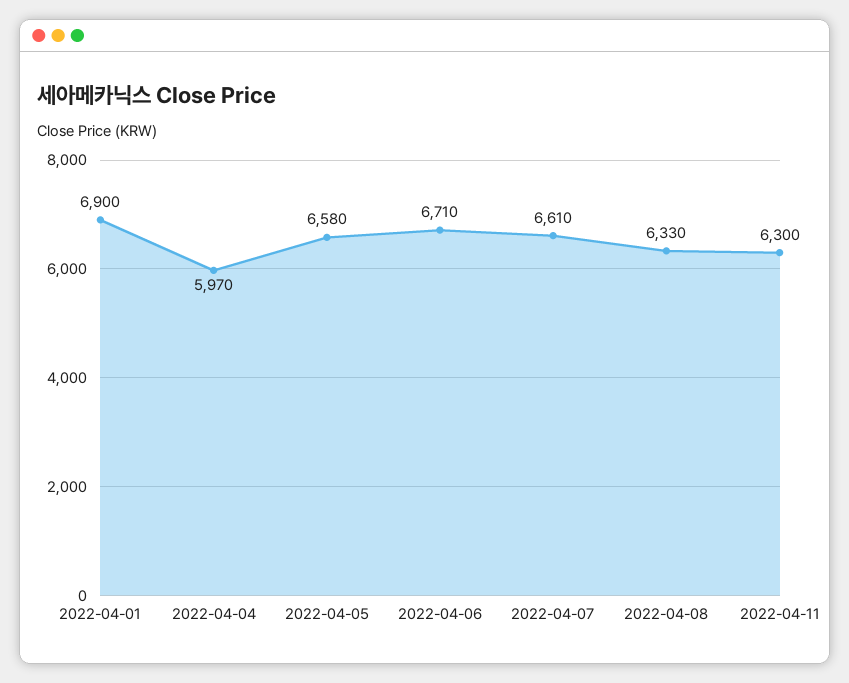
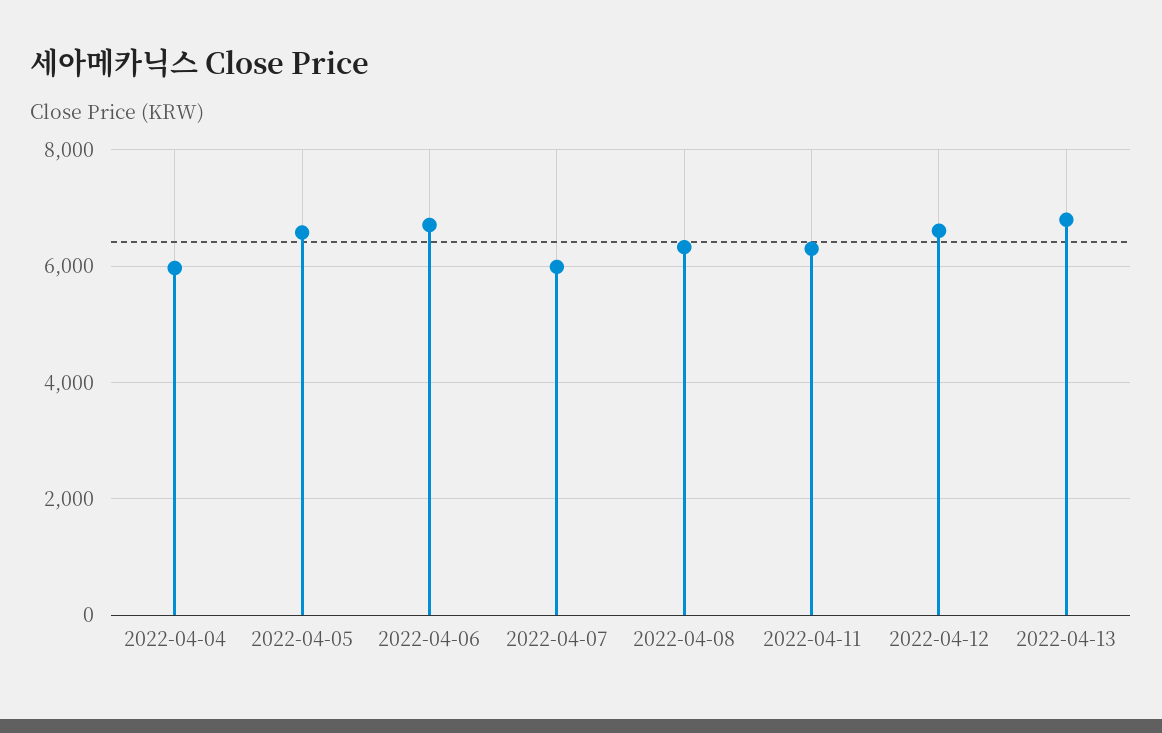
2022-04-01: 6900 -> none
2022-04-07: 6610 -> 6000
2022-04-12: none -> 6600
2022-04-13: none -> 6800

